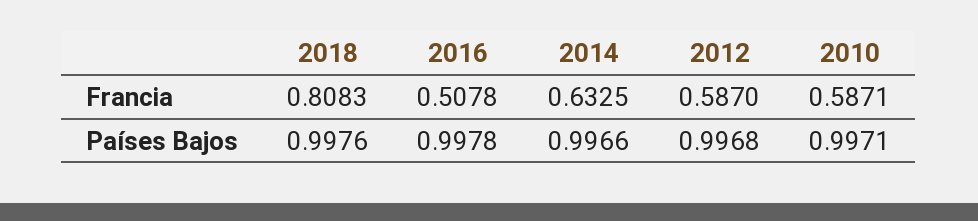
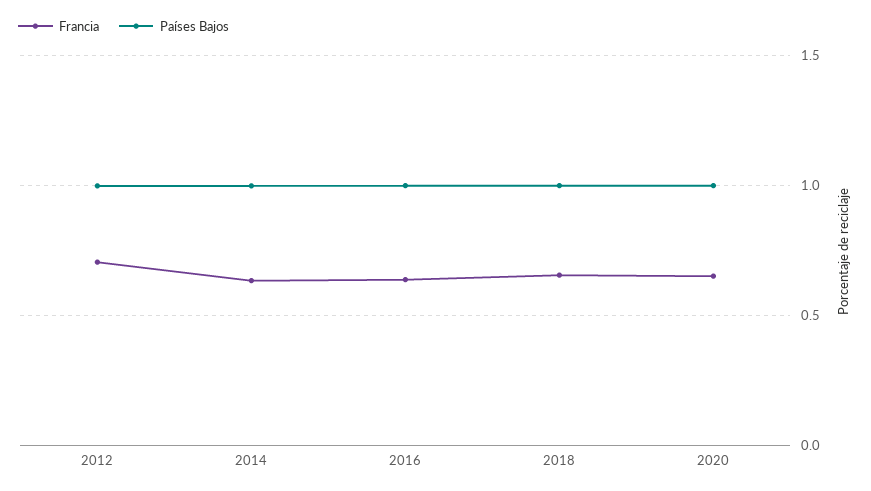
Francia, 2018: 0.8083 -> 0.65
Francia, 2016: 0.5078 -> 0.65
Francia, 2012: 0.587 -> 0.7
Francia, 2010: 0.5871 -> none
Países Bajos, 2010: 0.9971 -> none
Francia, 2020: none -> 0.65
Países Bajos, 2020: none -> 1

